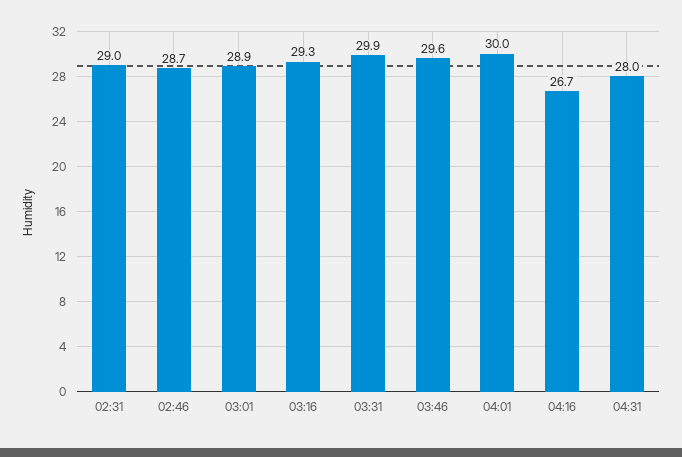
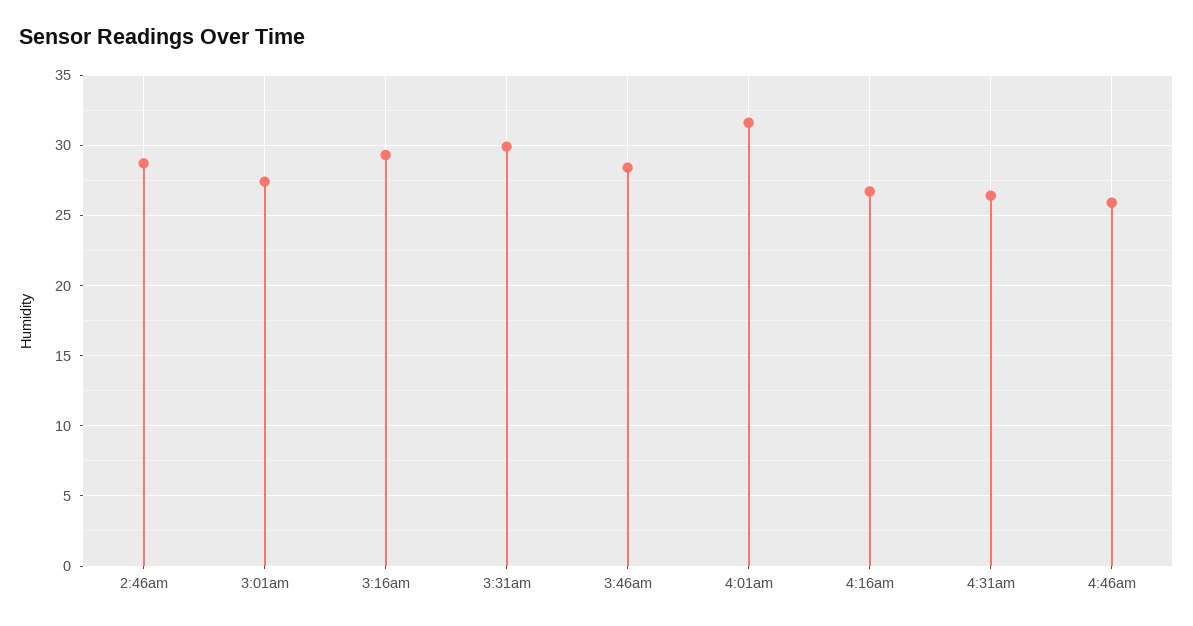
02:31: 29 -> none
03:01: 28.9 -> 27.5
03:46: 29.6 -> 28.5
04:01: 30 -> 31.5
04:31: 28 -> 26.5
4:46am: none -> 26

